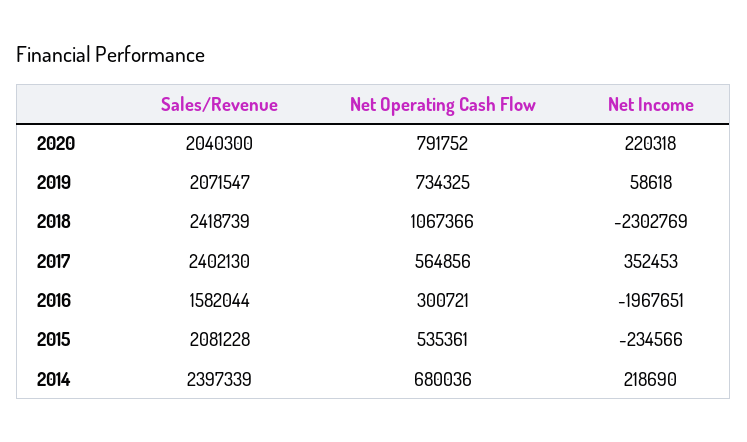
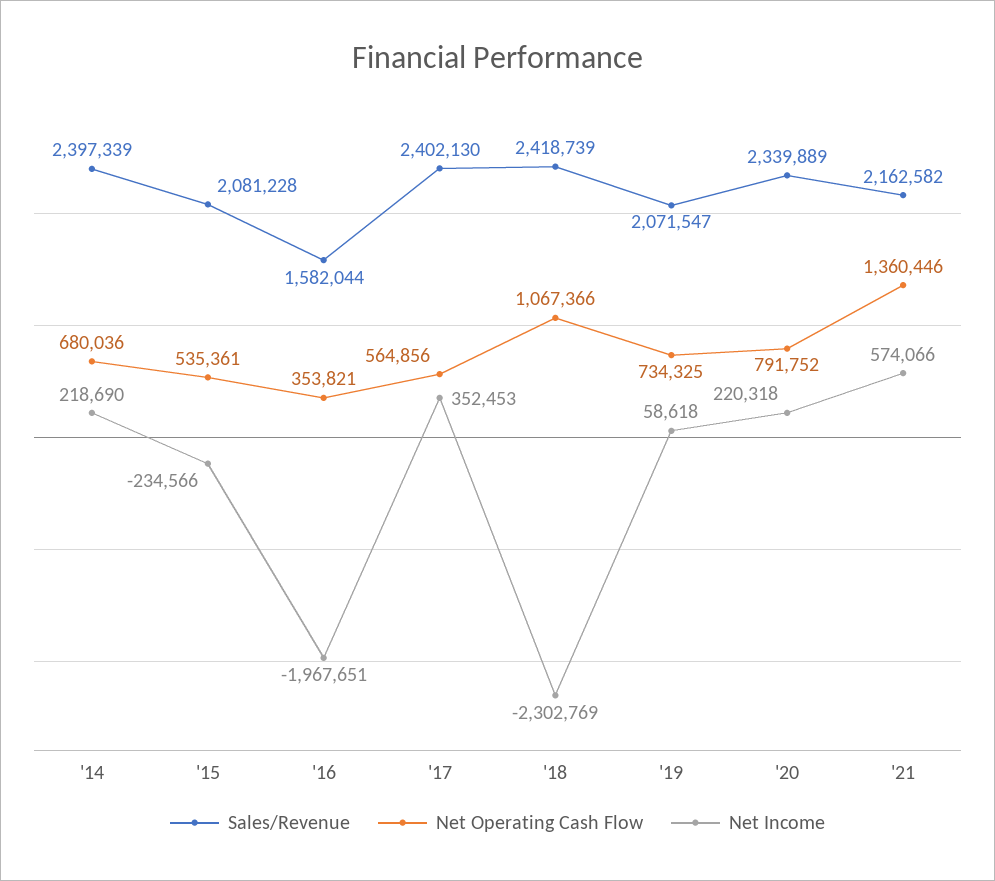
Sales/Revenue, 2020: 2040300 -> 2339889
Net Operating Cash Flow, 2016: 300721 -> 353821
Sales/Revenue, '21: none -> 2162582
Net Operating Cash Flow, '21: none -> 1360446
Net Income, '21: none -> 574066

